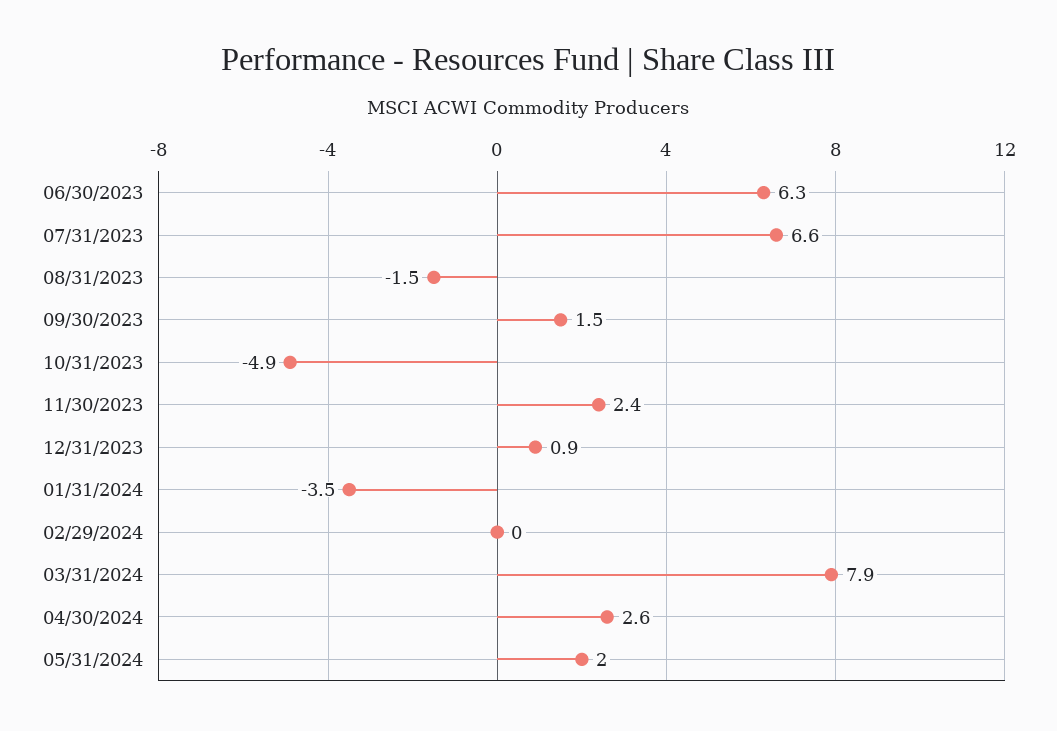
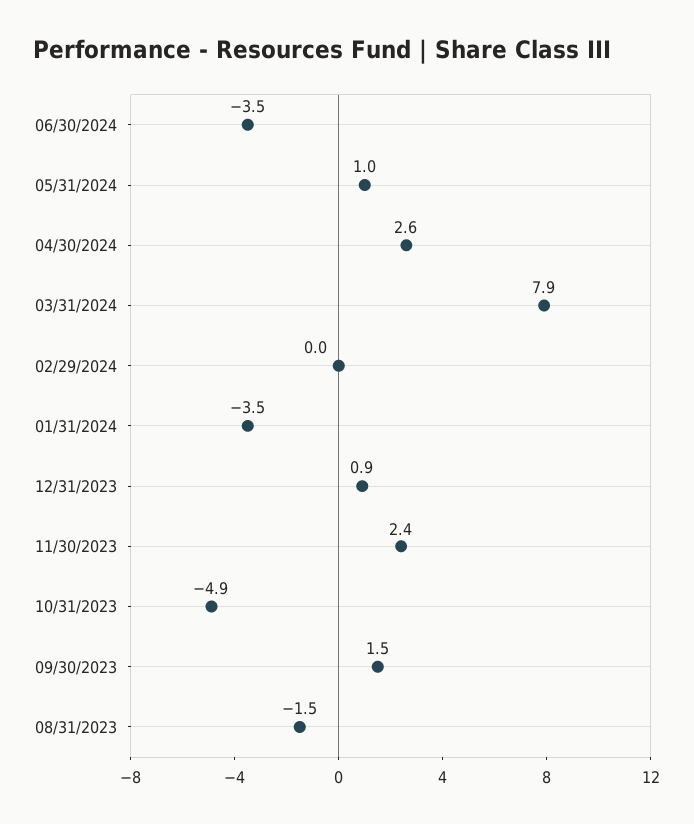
06/30/2023: 6.3 -> none
07/31/2023: 6.6 -> none
05/31/2024: 2 -> 1
06/30/2024: none -> -3.5

